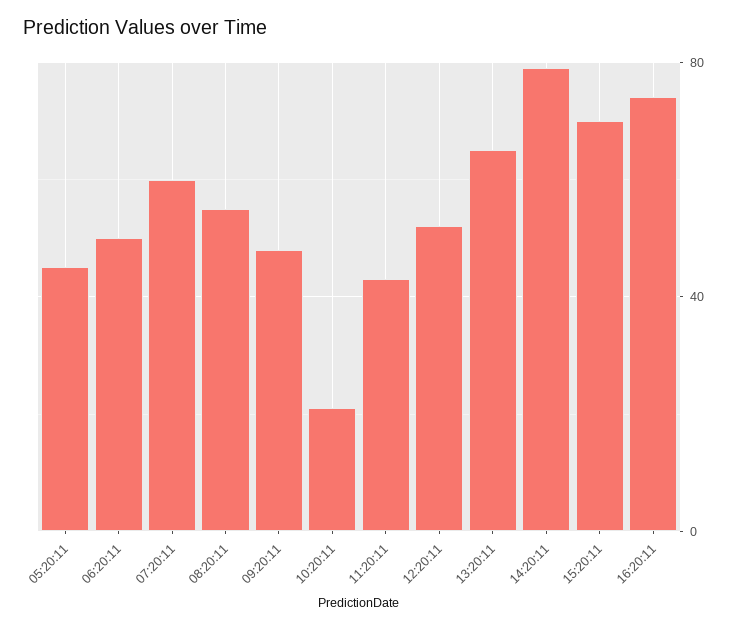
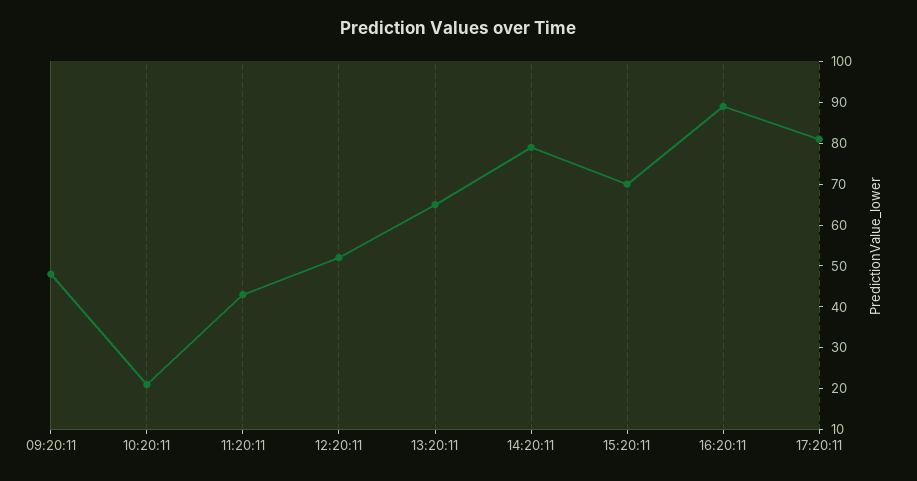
05:20:11: 45 -> none
06:20:11: 50 -> none
07:20:11: 60 -> none
08:20:11: 55 -> none
16:20:11: 75 -> 90
17:20:11: none -> 80

